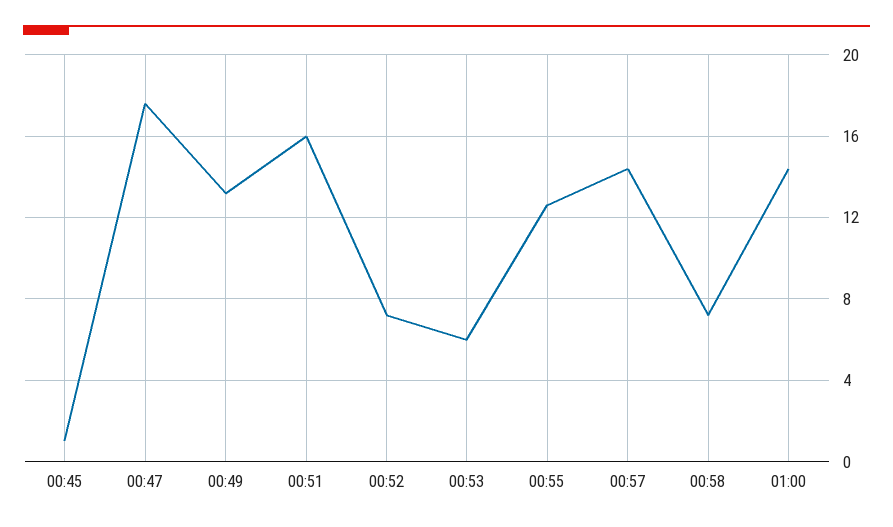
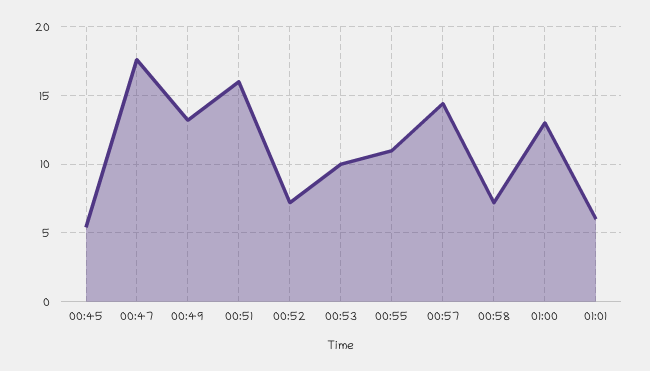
00:45: 1 -> 5.5
00:53: 6 -> 10
00:55: 12.5 -> 11
01:00: 14.5 -> 13
01:01: none -> 6

